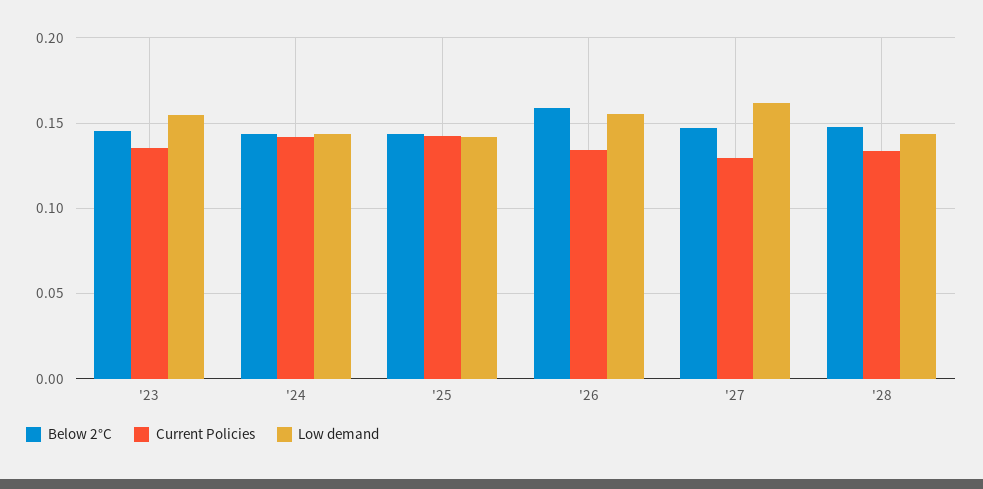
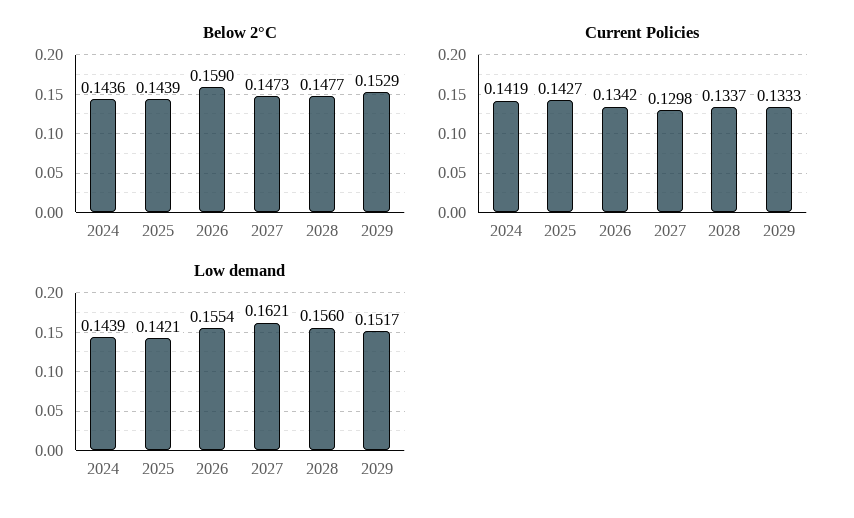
Below 2°C, '23: 0.145 -> none
Current Policies, '23: 0.135 -> none
Low demand, '23: 0.155 -> none
Low demand, '28: 0.145 -> 0.156
Below 2°C, 2029: none -> 0.1529
Current Policies, 2029: none -> 0.1333
Low demand, 2029: none -> 0.1517

